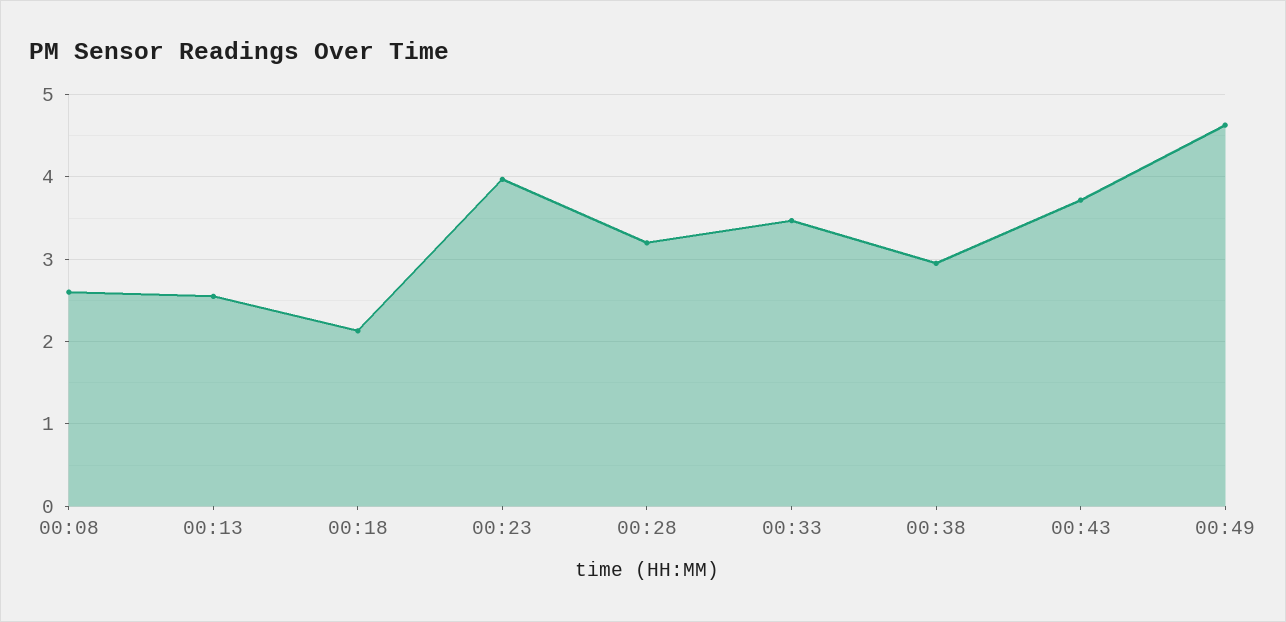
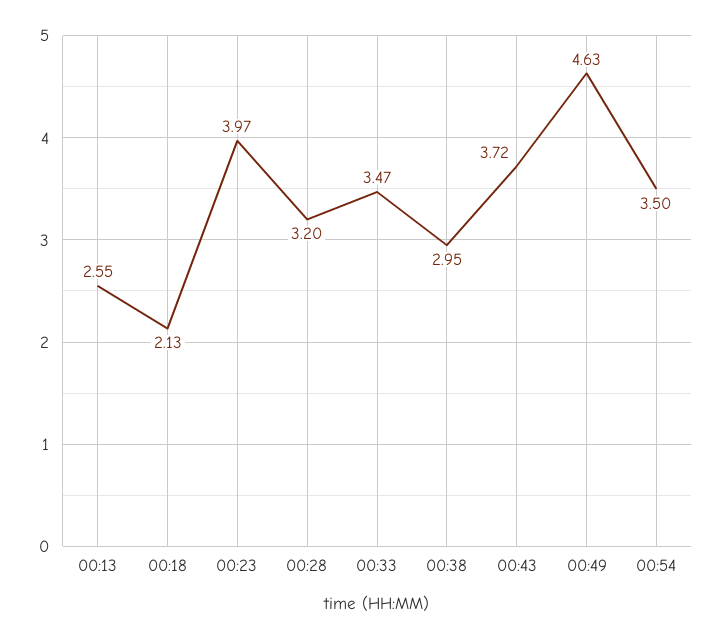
00:08: 2.6 -> none
00:54: none -> 3.5

